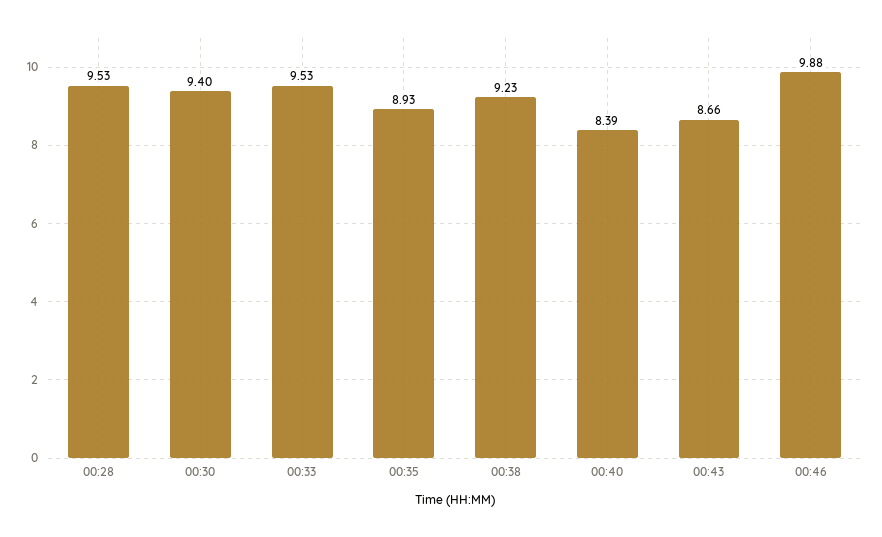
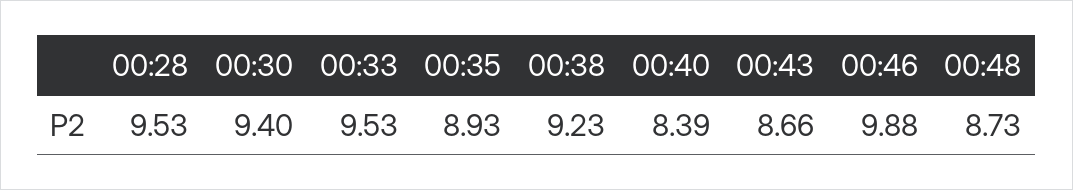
00:48: none -> 8.73

